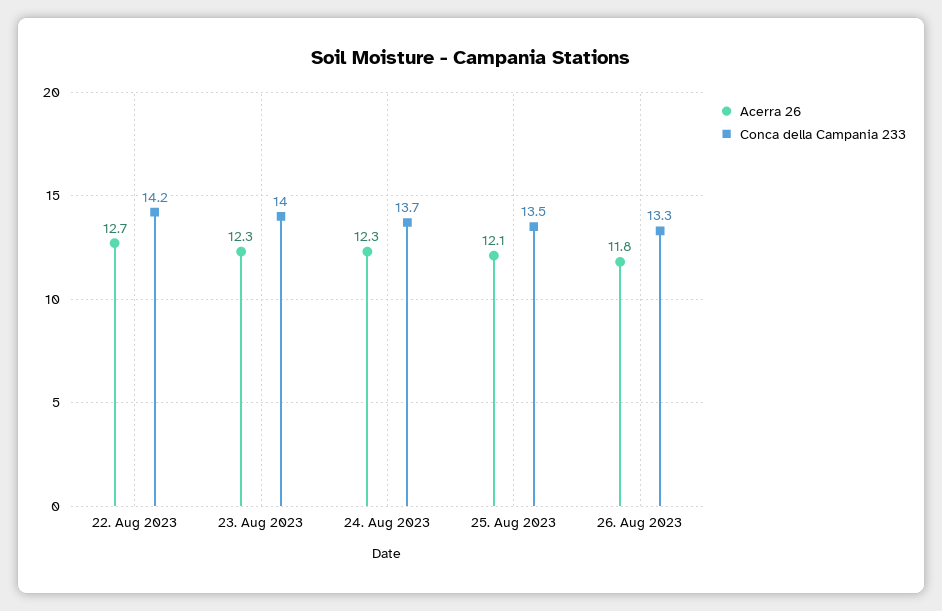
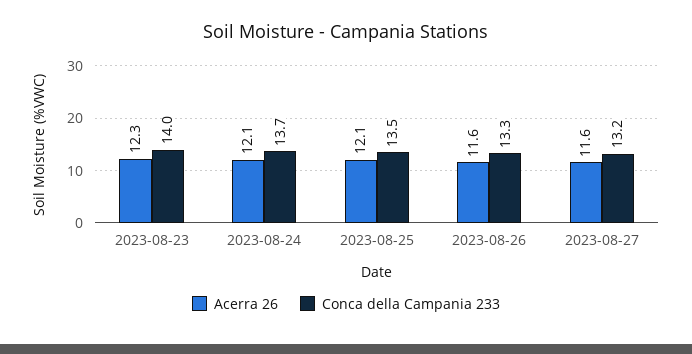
Acerra 26, 22. Aug 2023: 12.7 -> none
Conca della Campania 233, 22. Aug 2023: 14.2 -> none
Acerra 26, 24. Aug 2023: 12.3 -> 12.1
Acerra 26, 26. Aug 2023: 11.8 -> 11.6
Acerra 26, 2023-08-27: none -> 11.6
Conca della Campania 233, 2023-08-27: none -> 13.2

